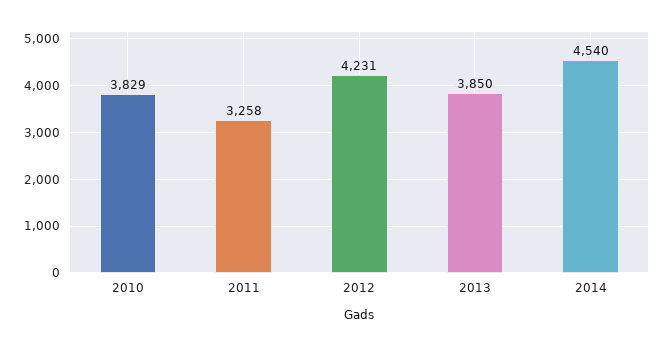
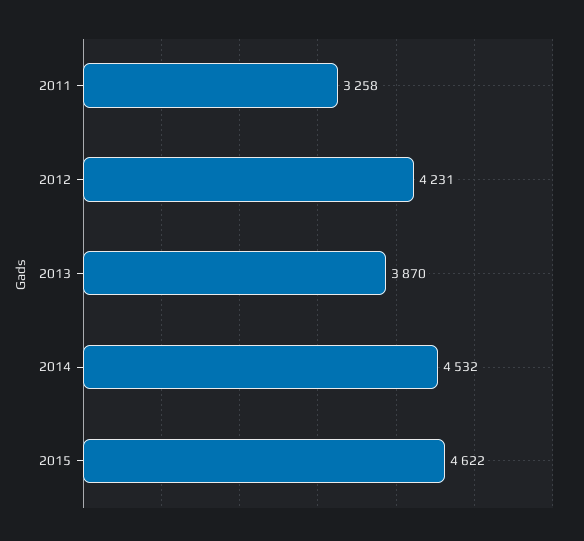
2010: 3829 -> none
2013: 3850 -> 3870
2014: 4540 -> 4532
2015: none -> 4622

